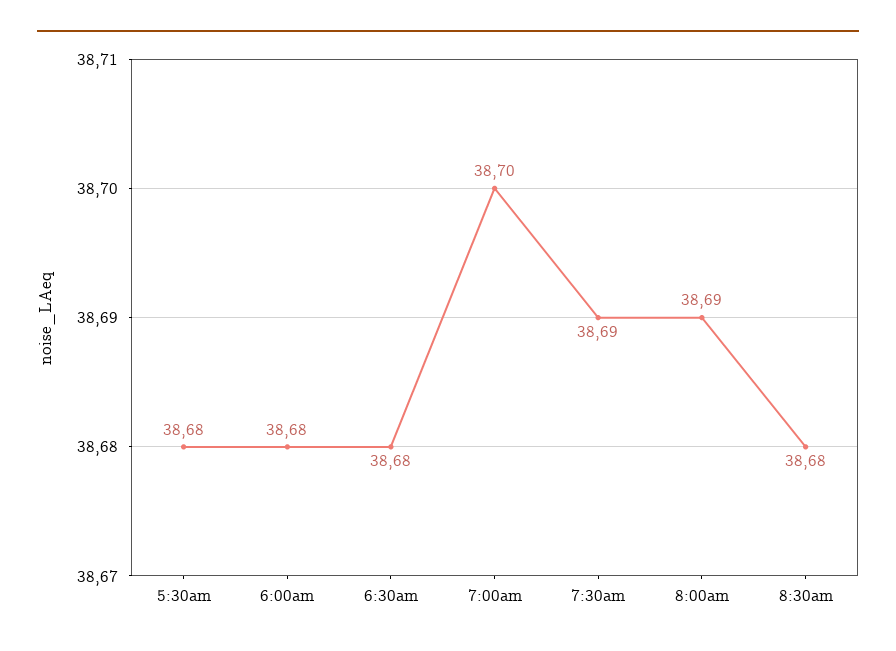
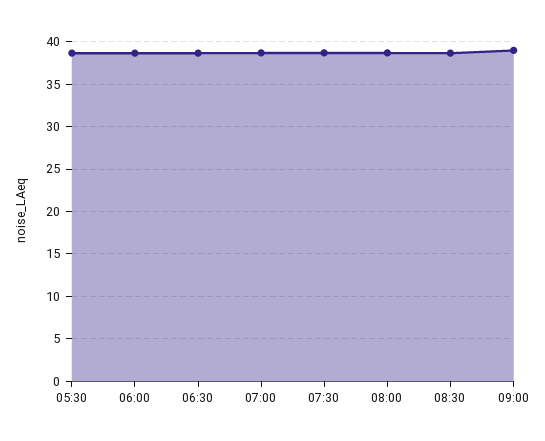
09:00: none -> 39

